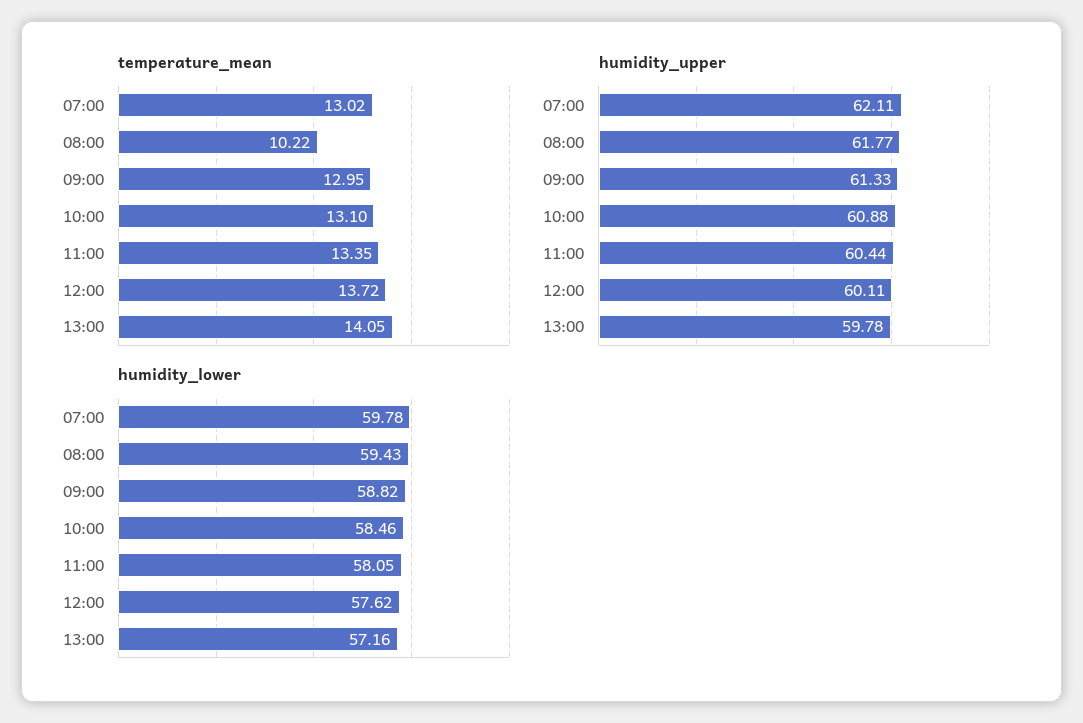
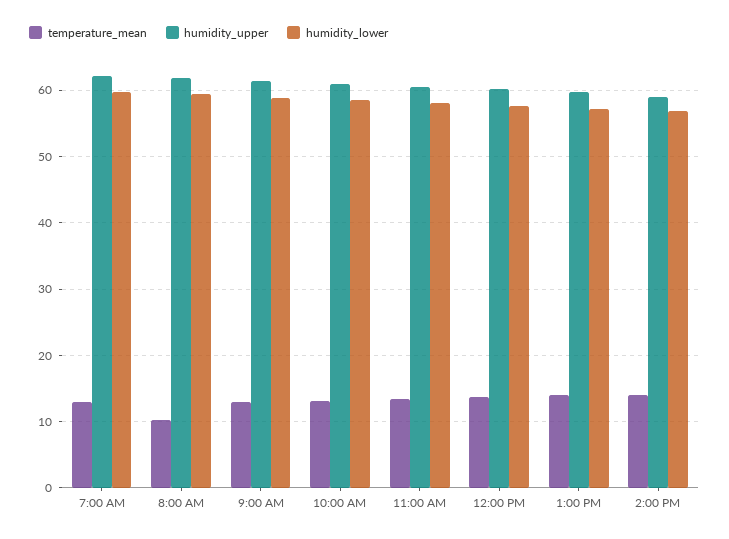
temperature_mean, 2:00 PM: none -> 14
humidity_upper, 2:00 PM: none -> 59
humidity_lower, 2:00 PM: none -> 57

